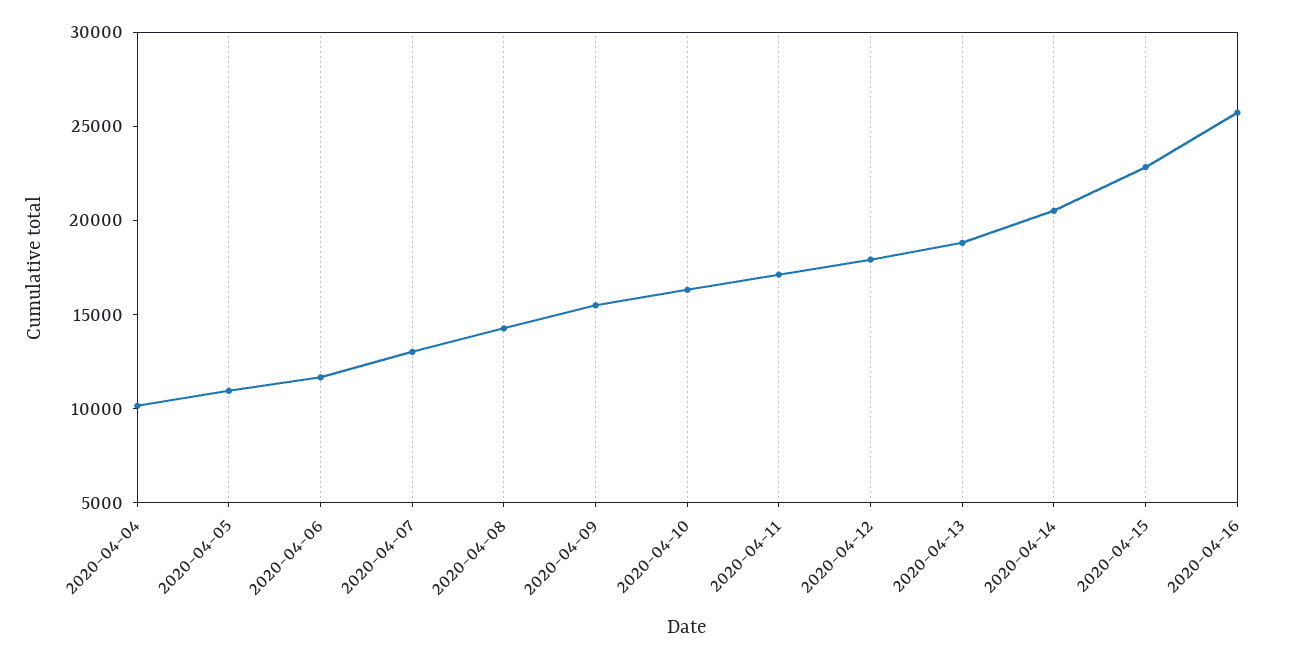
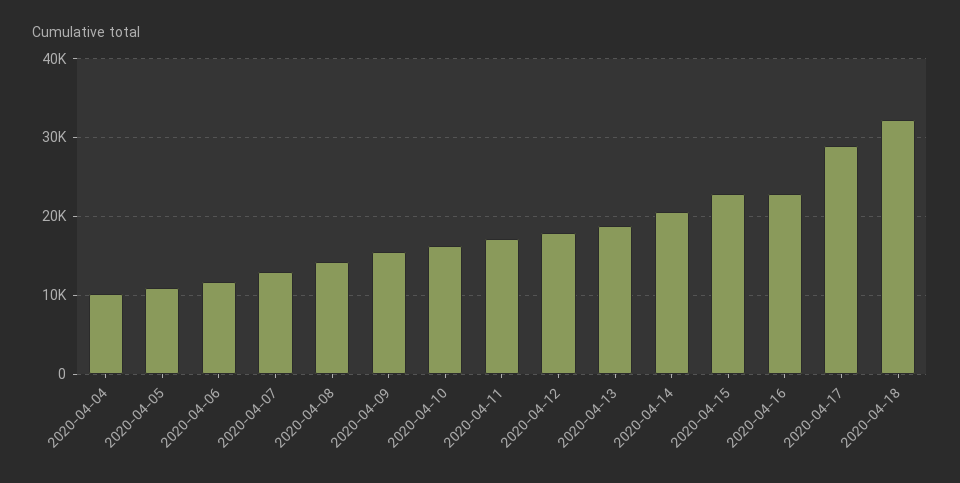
2020-04-16: 26000 -> 23000
2020-04-17: none -> 29000
2020-04-18: none -> 32000

